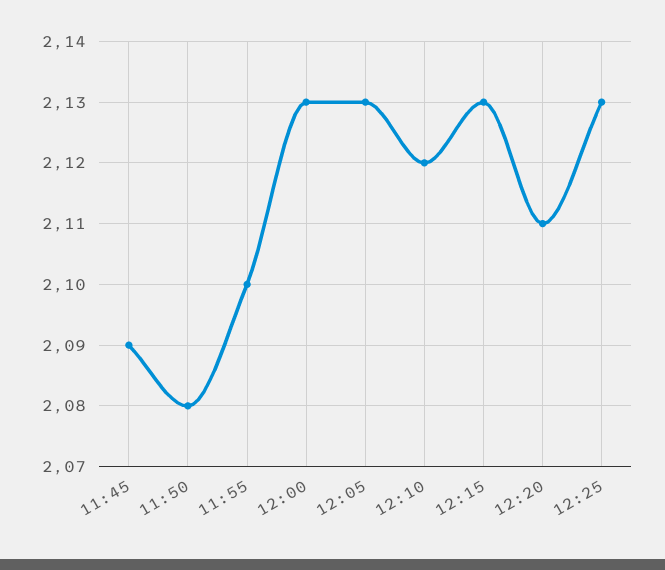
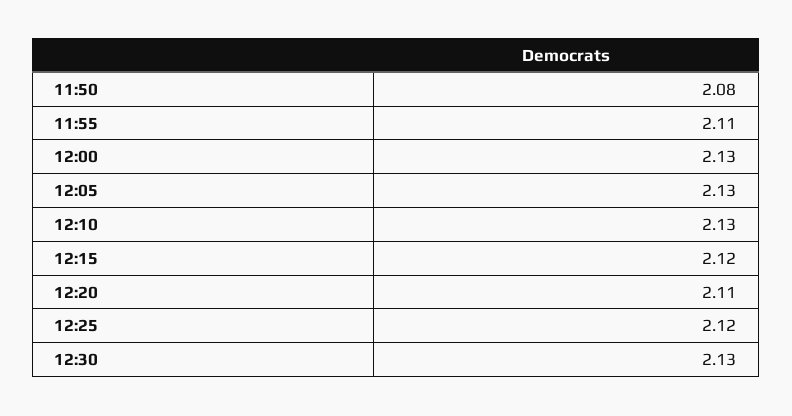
11:45: 2.09 -> none
11:55: 2.1 -> 2.11
12:10: 2.12 -> 2.13
12:15: 2.13 -> 2.12
12:25: 2.13 -> 2.12
12:30: none -> 2.13

